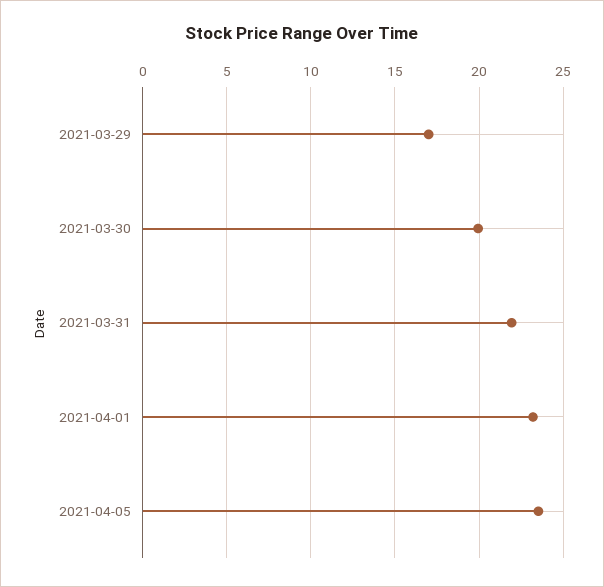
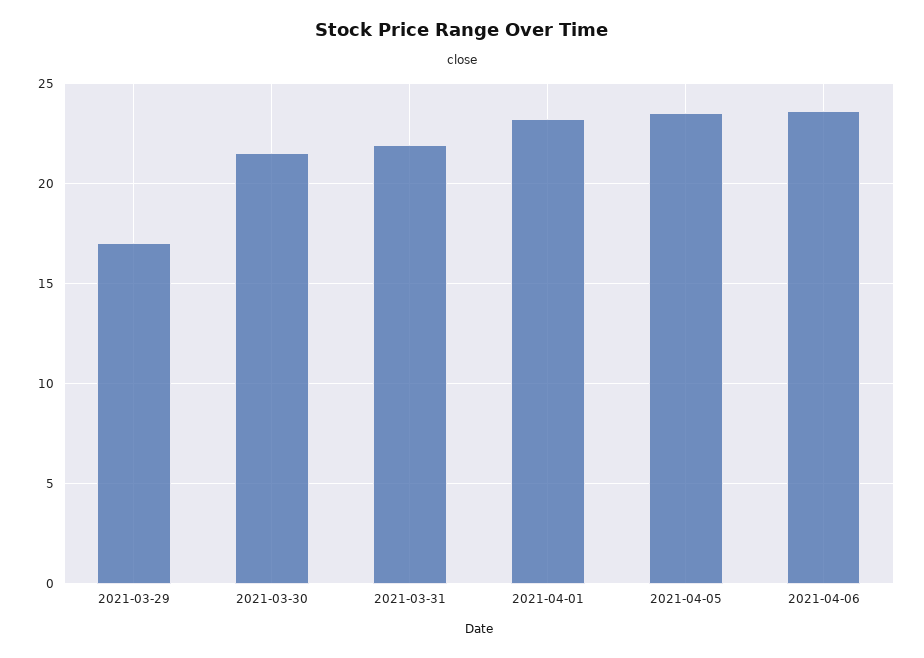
2021-03-30: 20 -> 21.5
2021-04-06: none -> 23.5

